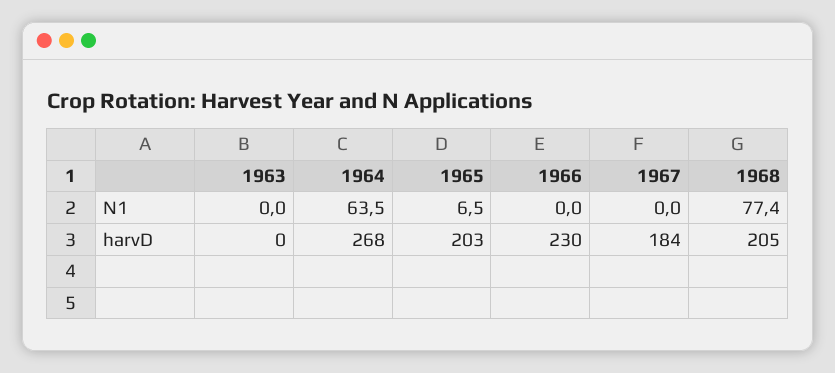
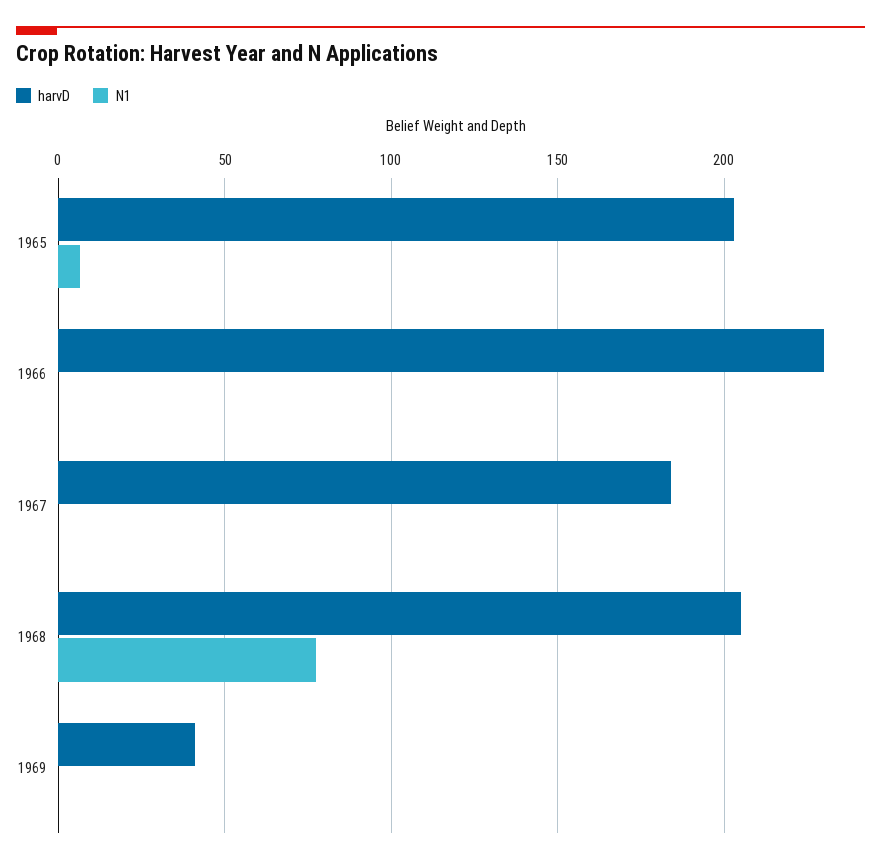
N1, 1963: 0 -> none
N1, 1964: 63.5 -> none
harvD, 1963: 0 -> none
harvD, 1964: 268 -> none
harvD, 1969: none -> 40
N1, 1969: none -> 0

